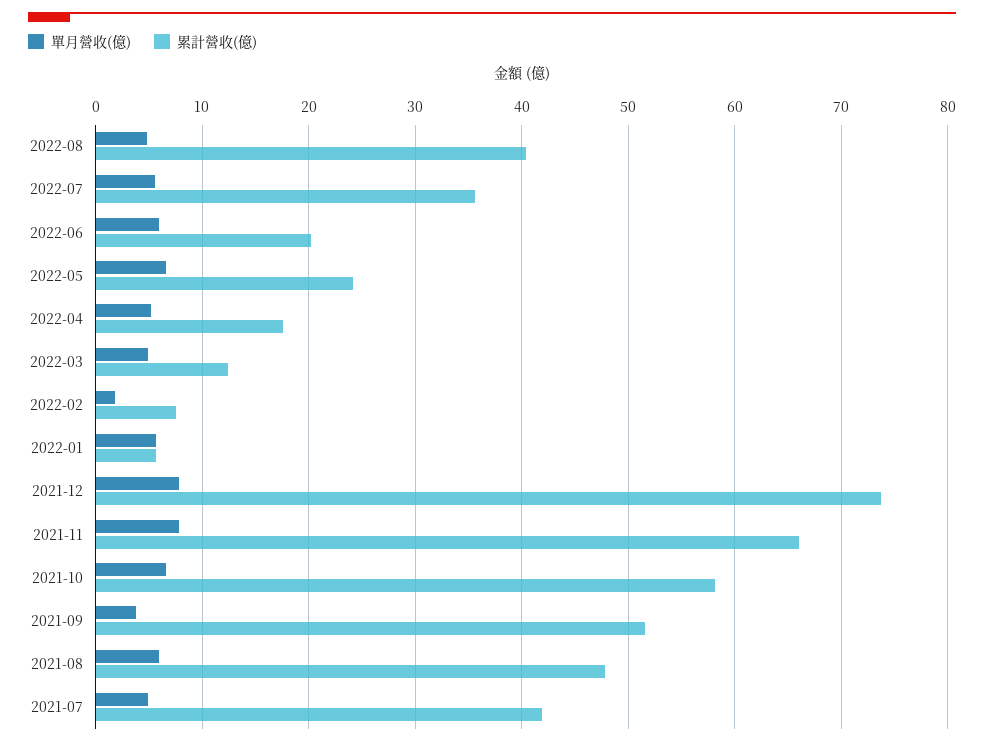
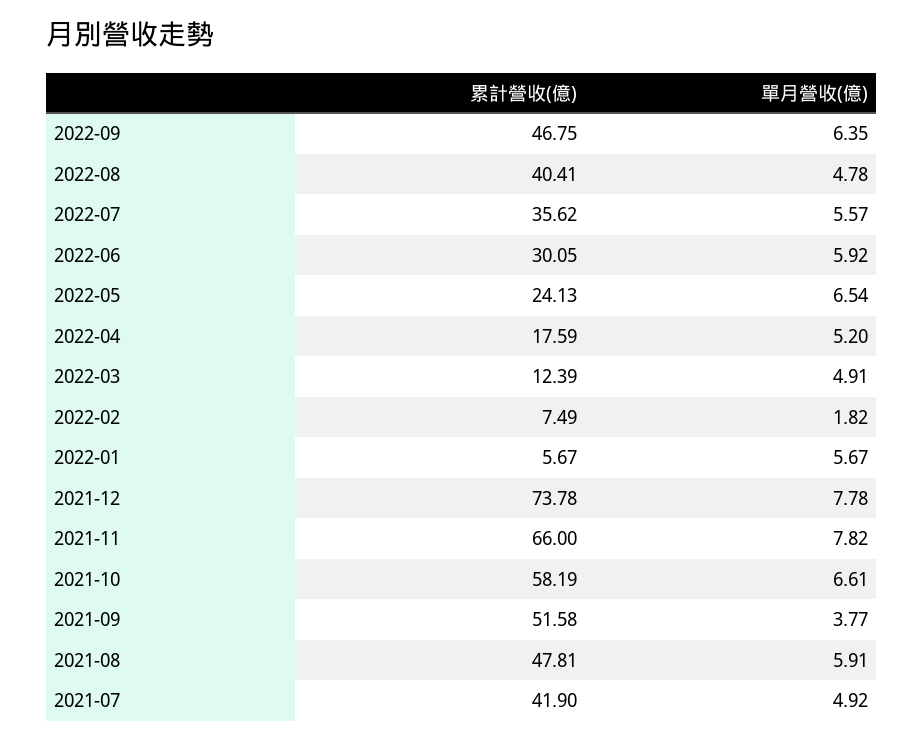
累計營收(億), 2022-06: 20 -> 30.05
累計營收(億), 2022-09: none -> 46.75
單月營收(億), 2022-09: none -> 6.35

